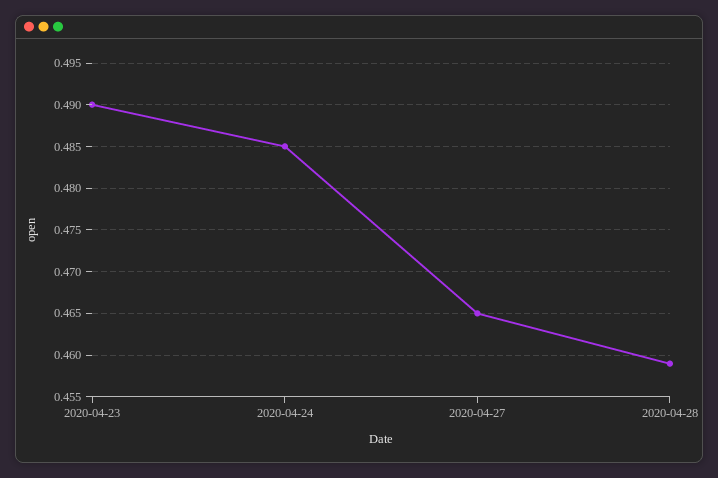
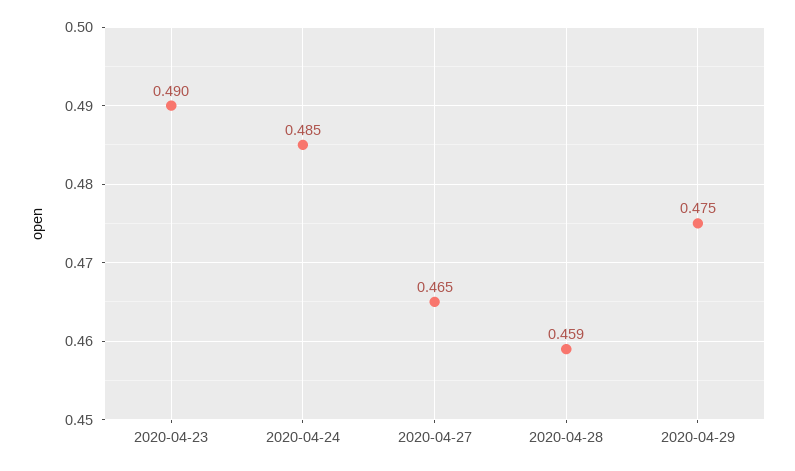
2020-04-29: none -> 0.475

